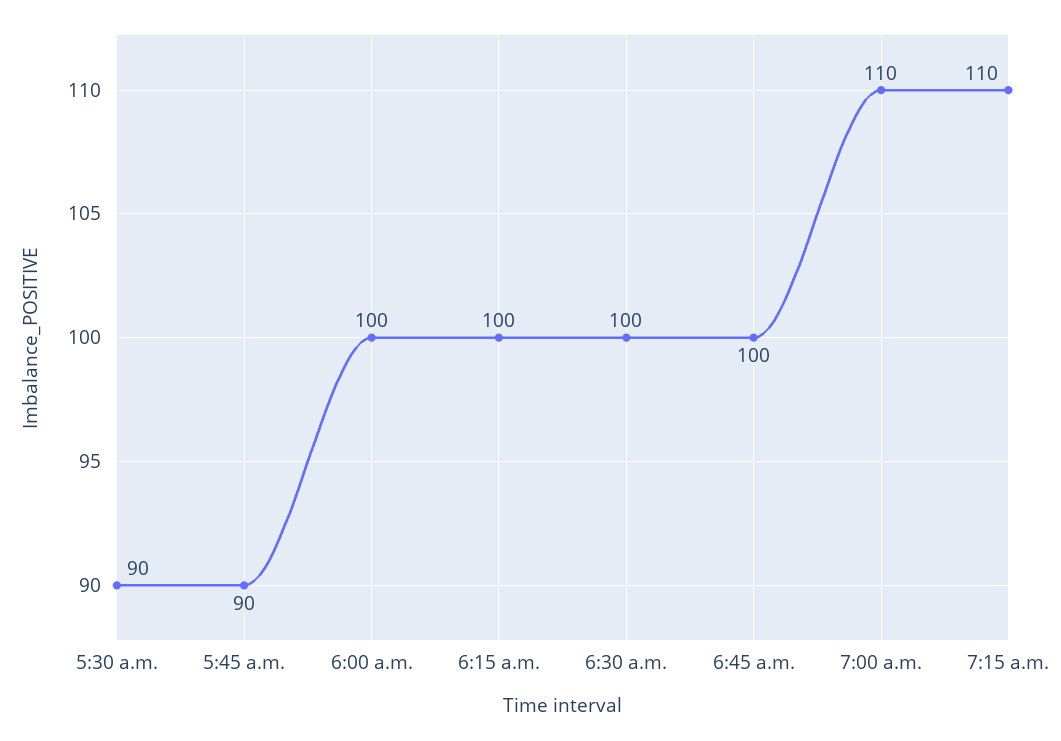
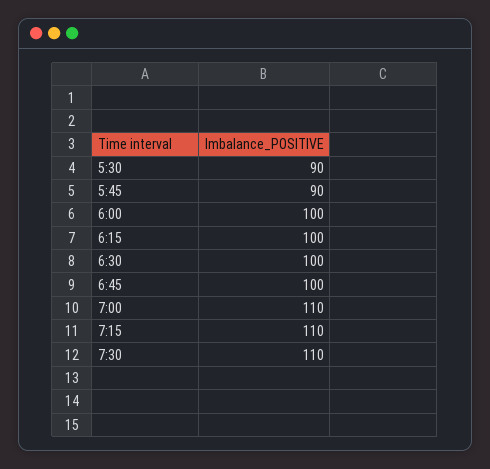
7:30: none -> 110

